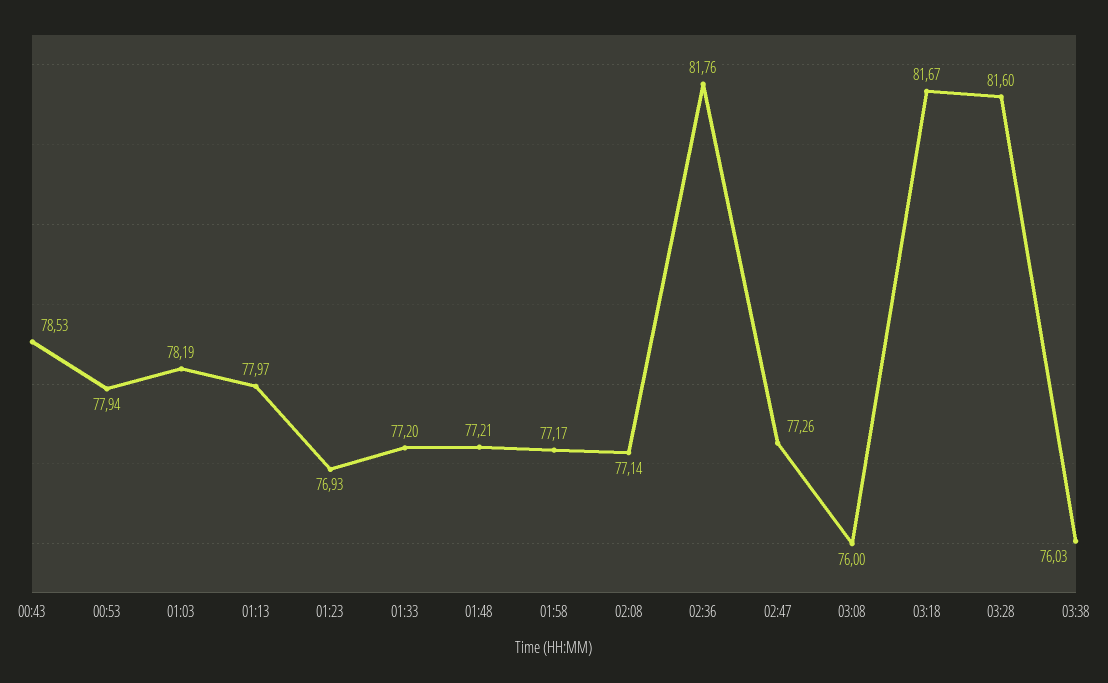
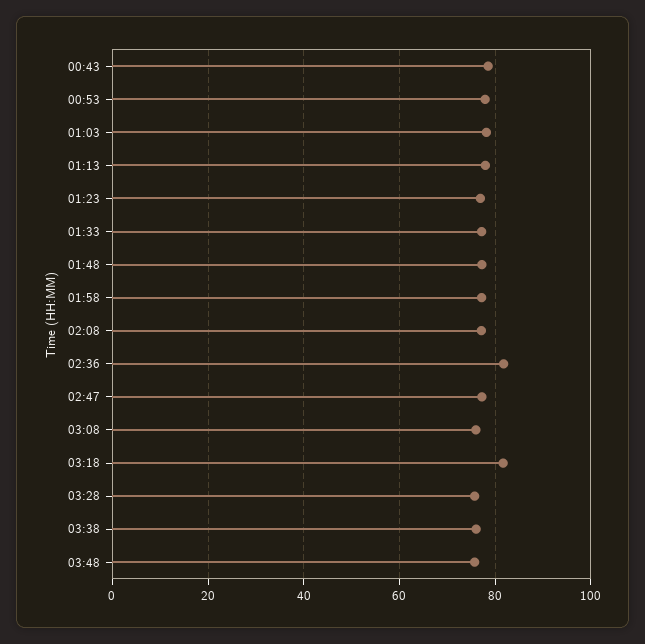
03:28: 81.6 -> 76
03:48: none -> 76

